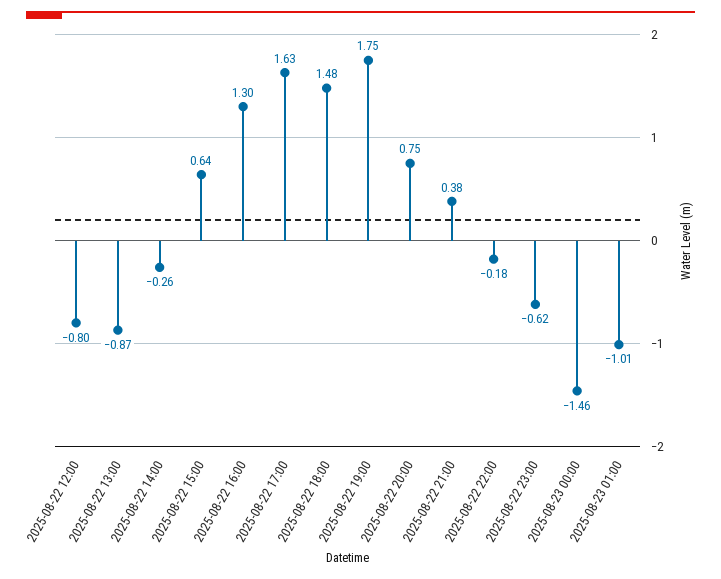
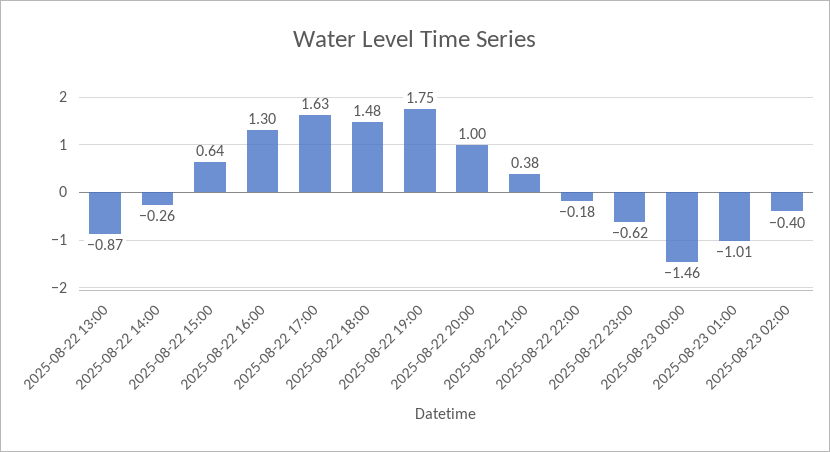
2025-08-22 12:00: -0.8 -> none
2025-08-22 20:00: 0.75 -> 1
2025-08-23 02:00: none -> -0.4

